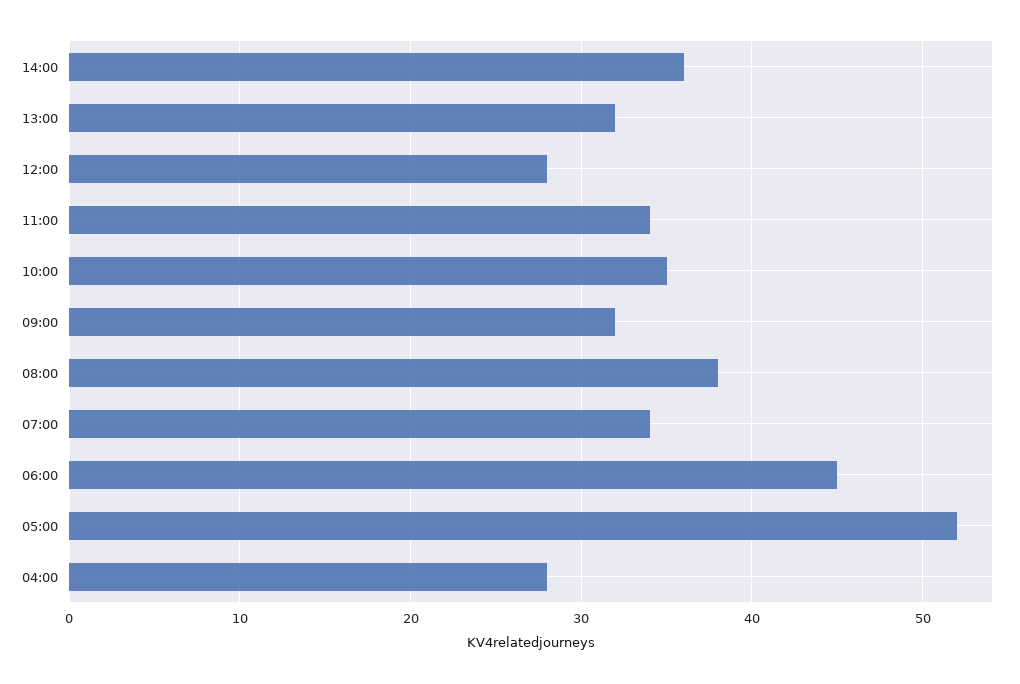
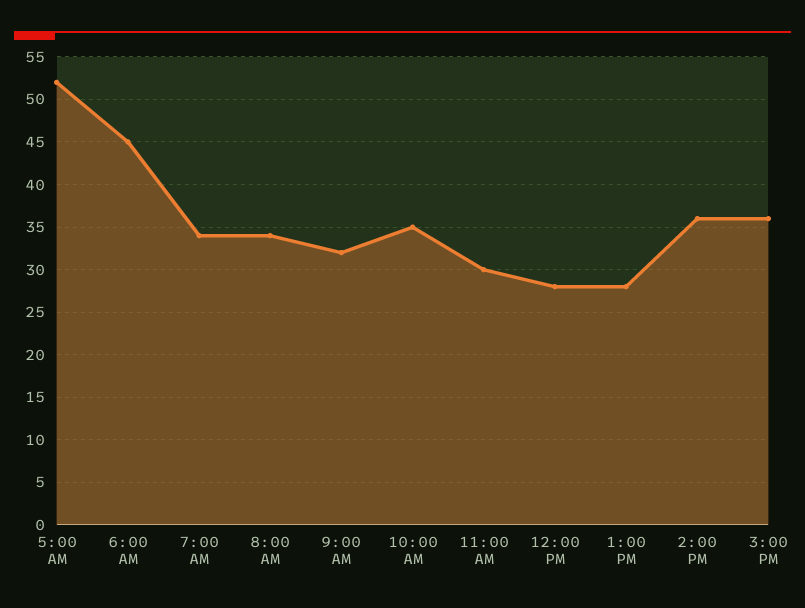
13:00: 32 -> 28
11:00: 34 -> 30
08:00: 38 -> 34
04:00: 28 -> none
3:00 PM: none -> 36

